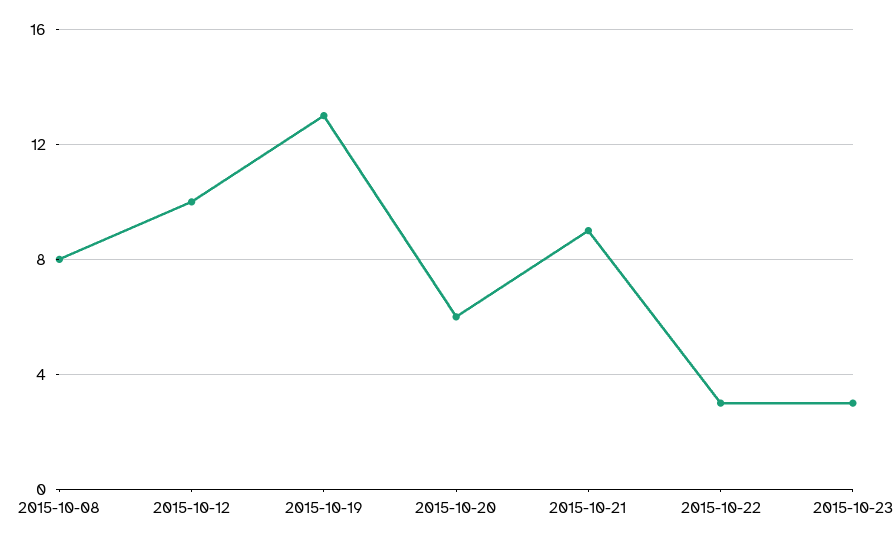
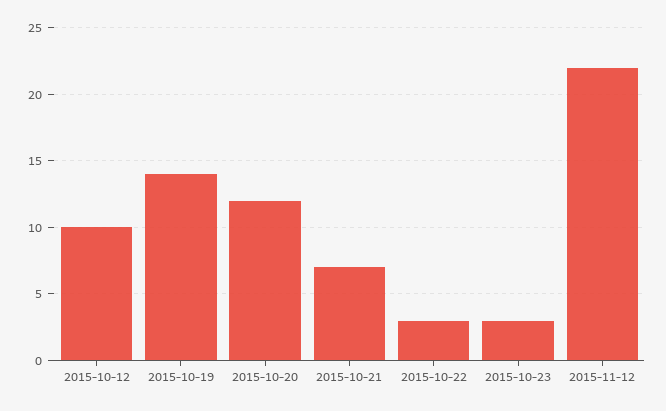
2015-10-08: 8 -> none
2015-10-19: 13 -> 14
2015-10-20: 6 -> 12
2015-10-21: 9 -> 7
2015-11-12: none -> 22

